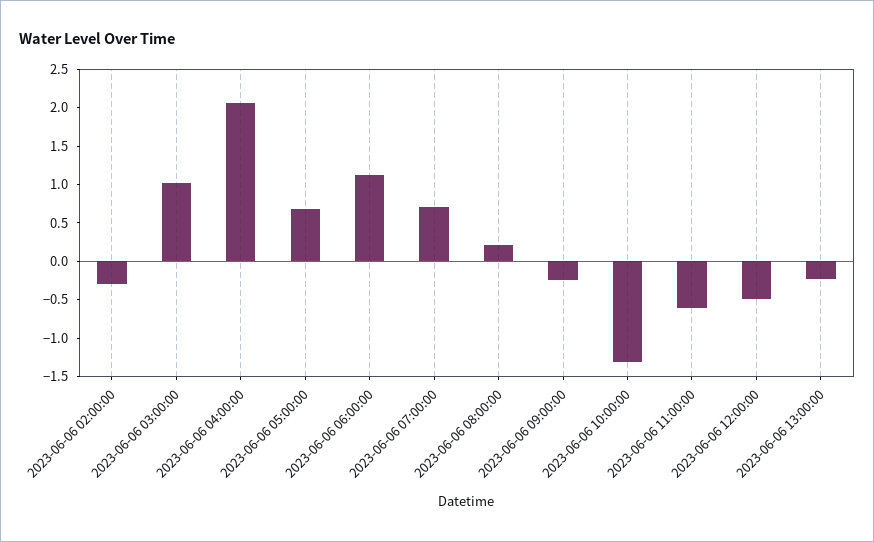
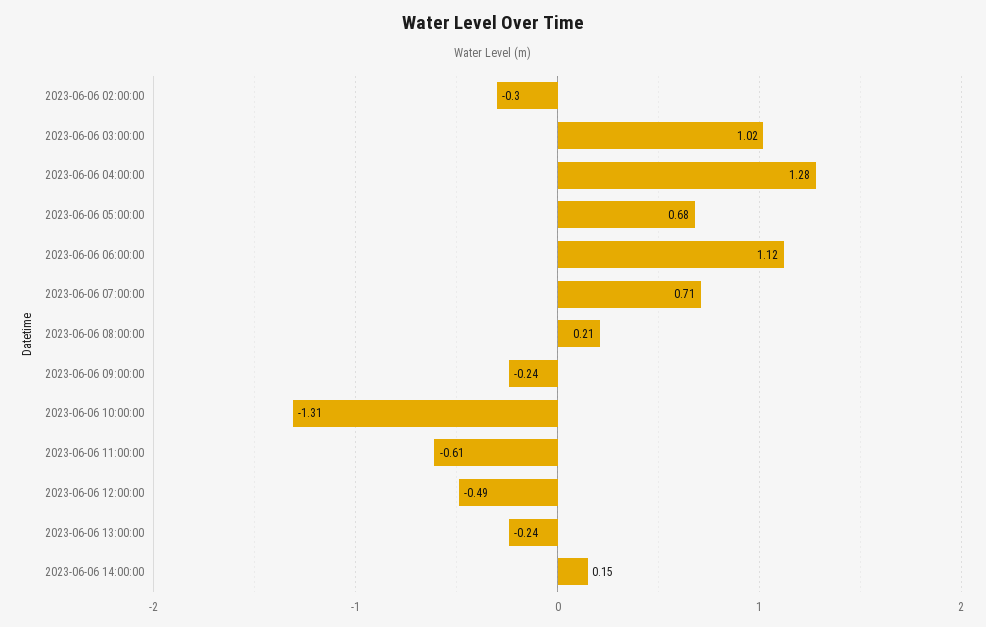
2023-06-06 04:00:00: 2 -> 1.28
2023-06-06 14:00:00: none -> 0.15

